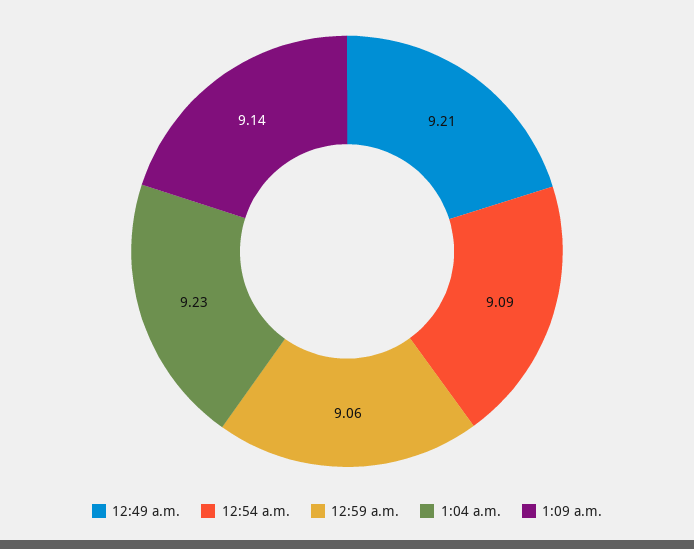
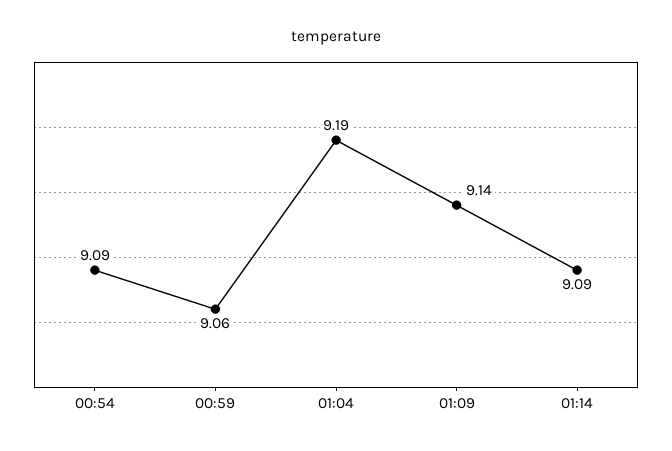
12:49 a.m.: 9.21 -> none
1:04 a.m.: 9.23 -> 9.19
01:14: none -> 9.09

